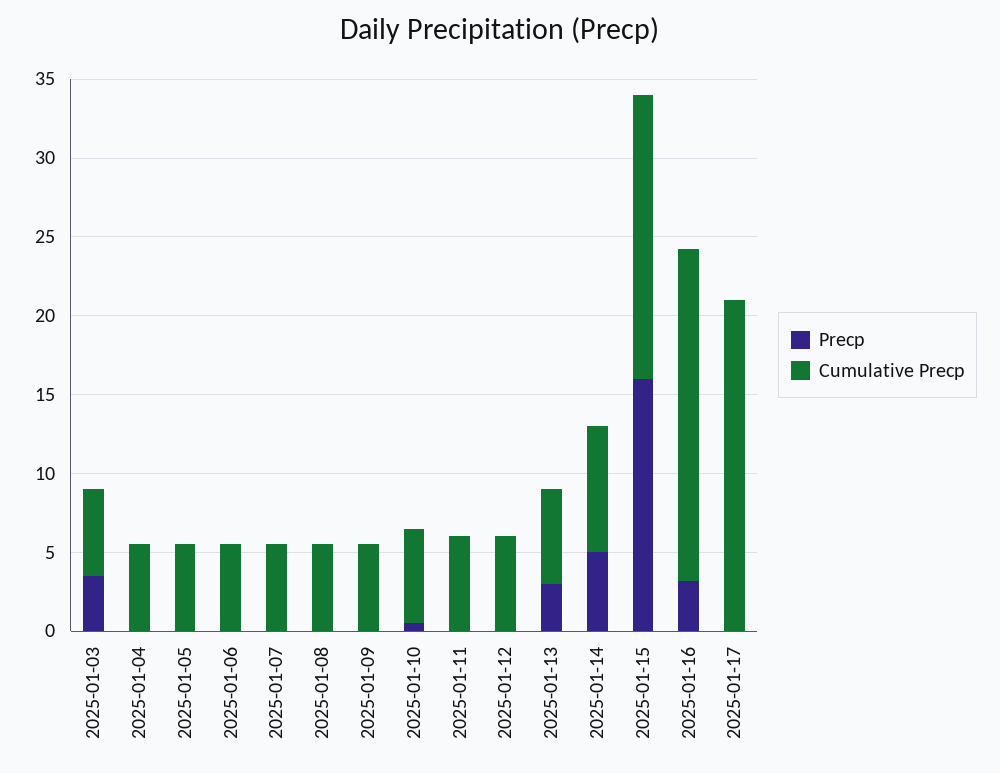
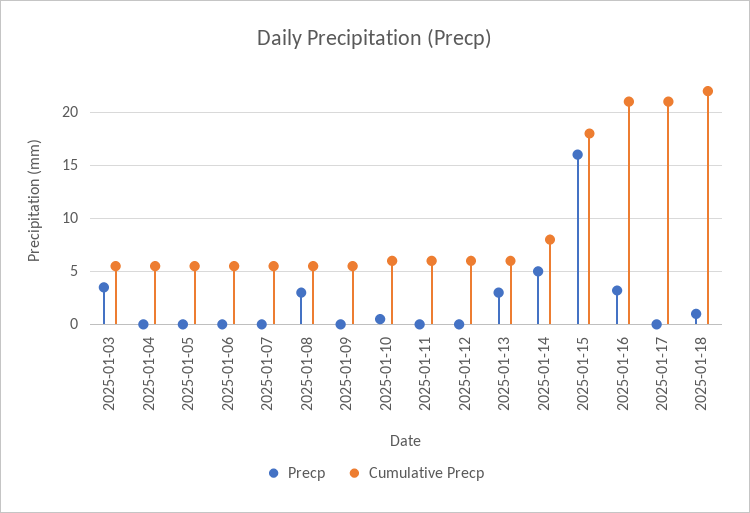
Precp, 2025-01-08: 0 -> 3
Precp, 2025-01-18: none -> 1
Cumulative Precp, 2025-01-18: none -> 22

